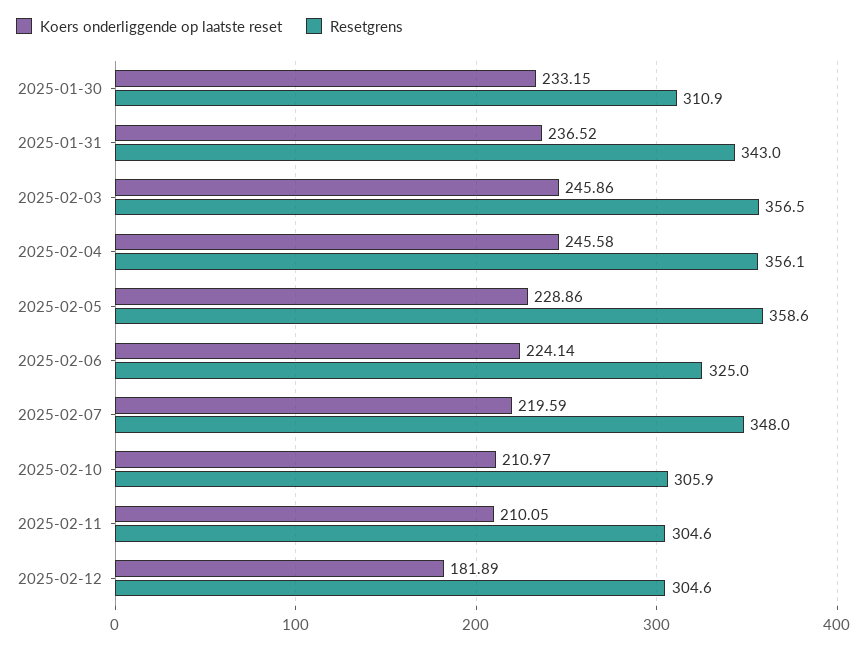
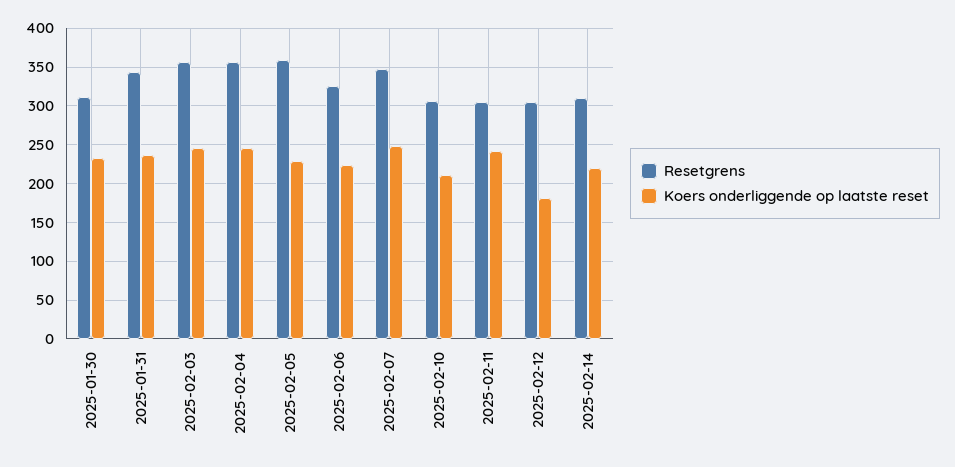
Koers onderliggende op laatste reset, 2025-02-07: 219.59 -> 250
Koers onderliggende op laatste reset, 2025-02-11: 210.05 -> 240
Resetgrens, 2025-02-14: none -> 310
Koers onderliggende op laatste reset, 2025-02-14: none -> 220

